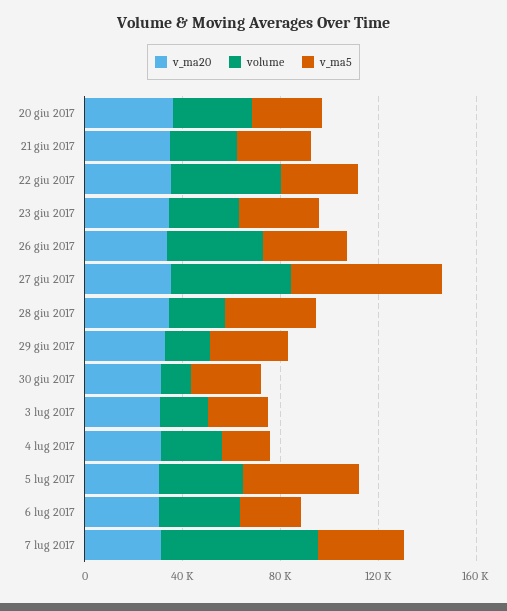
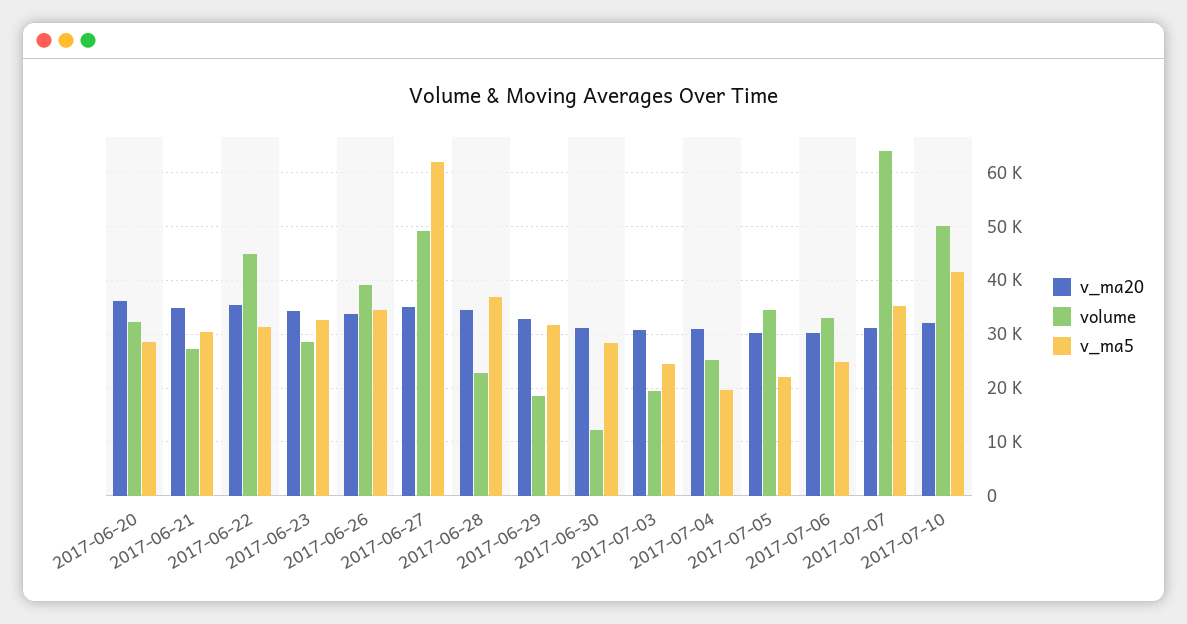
v_ma5, 5 lug 2017: 50000 -> 22000
v_ma20, 2017-07-10: none -> 32000
volume, 2017-07-10: none -> 50000
v_ma5, 2017-07-10: none -> 42000

